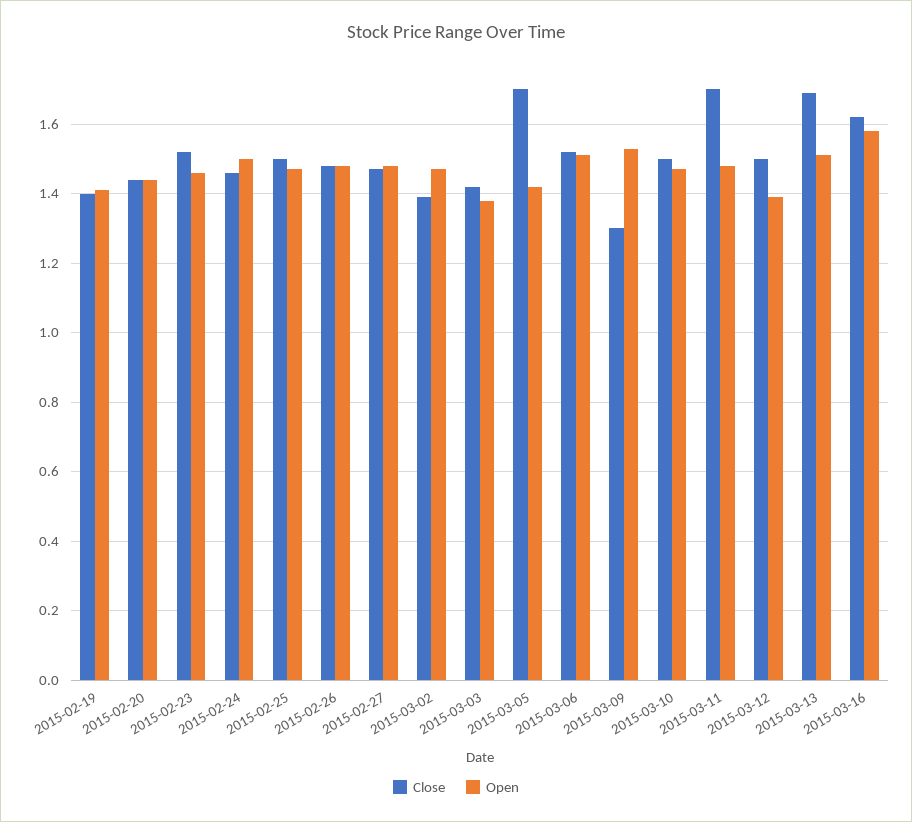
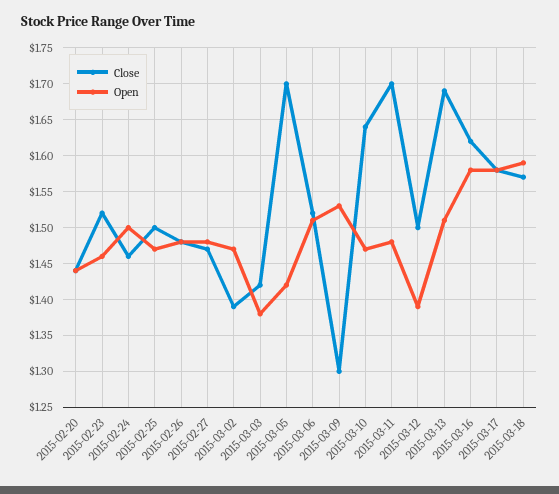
Close, 2015-02-19: 1.4 -> none
Open, 2015-02-19: 1.4 -> none
Close, 2015-03-10: 1.5 -> 1.64
Close, 2015-03-17: none -> 1.58
Open, 2015-03-17: none -> 1.58
Close, 2015-03-18: none -> 1.57
Open, 2015-03-18: none -> 1.59

